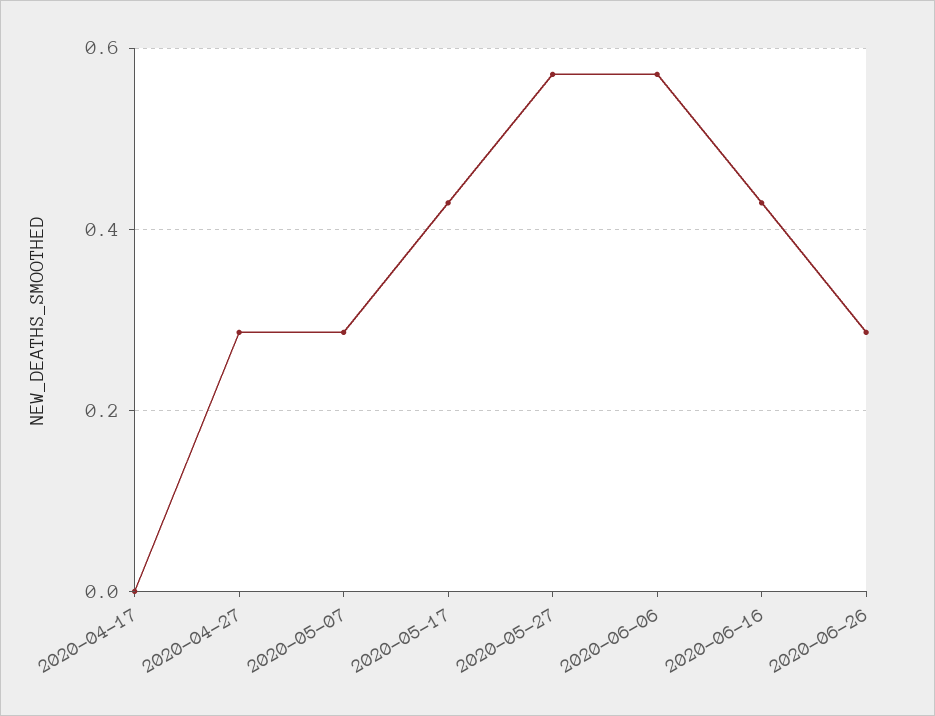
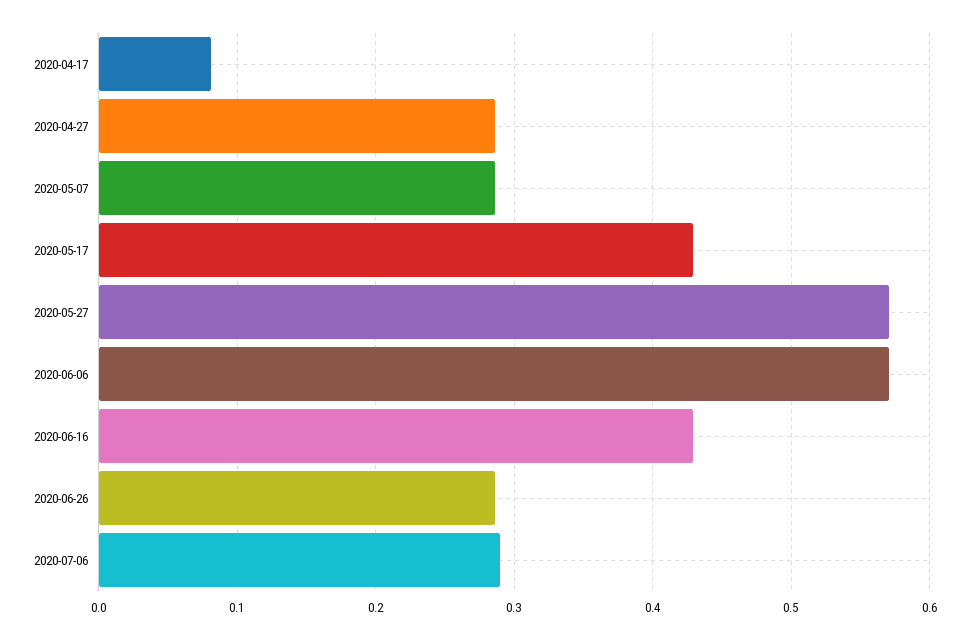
2020-04-17: 0 -> 0.08
2020-07-06: none -> 0.29

